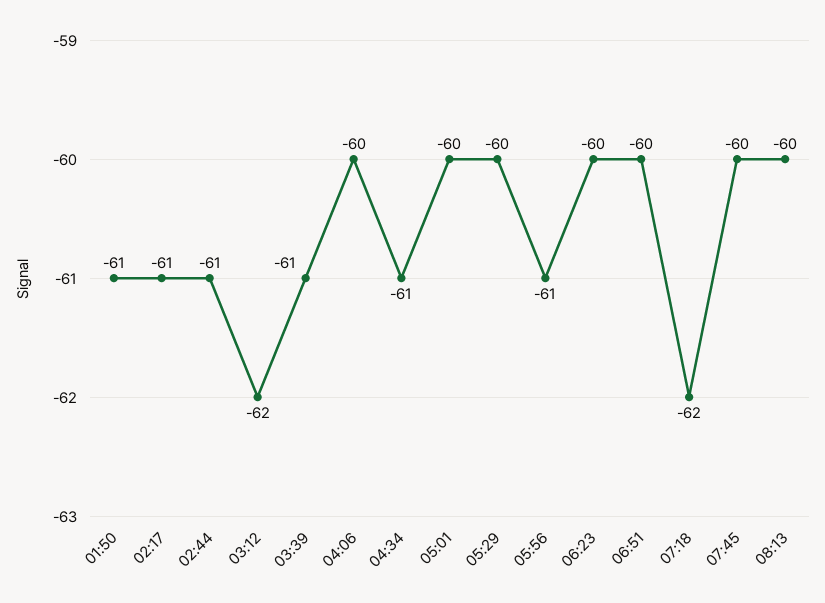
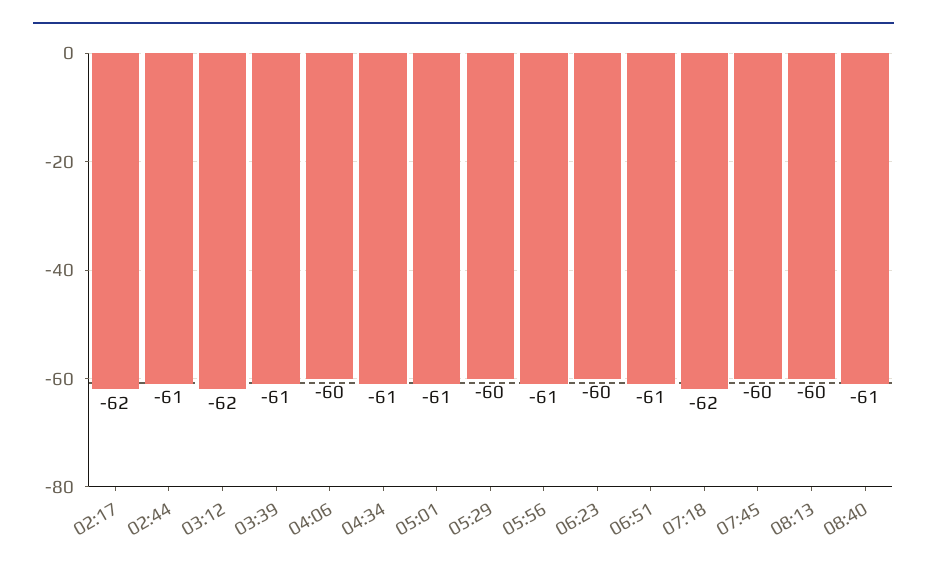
01:50: -61 -> none
02:17: -61 -> -62
05:01: -60 -> -61
06:51: -60 -> -61
08:40: none -> -61

